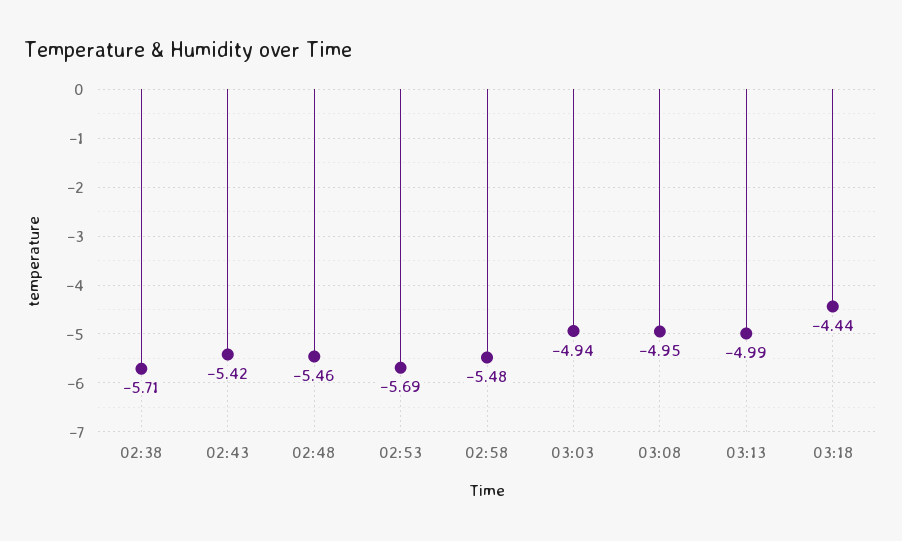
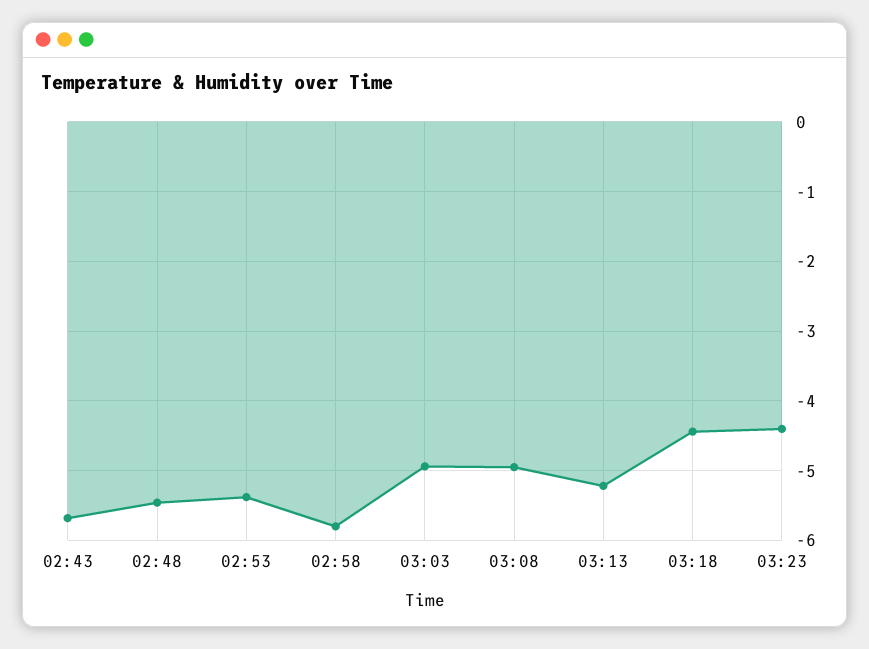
02:38: -5.71 -> none
02:43: -5.42 -> -5.7
02:53: -5.69 -> -5.4
02:58: -5.48 -> -5.8
03:13: -4.99 -> -5.2
03:23: none -> -4.4

